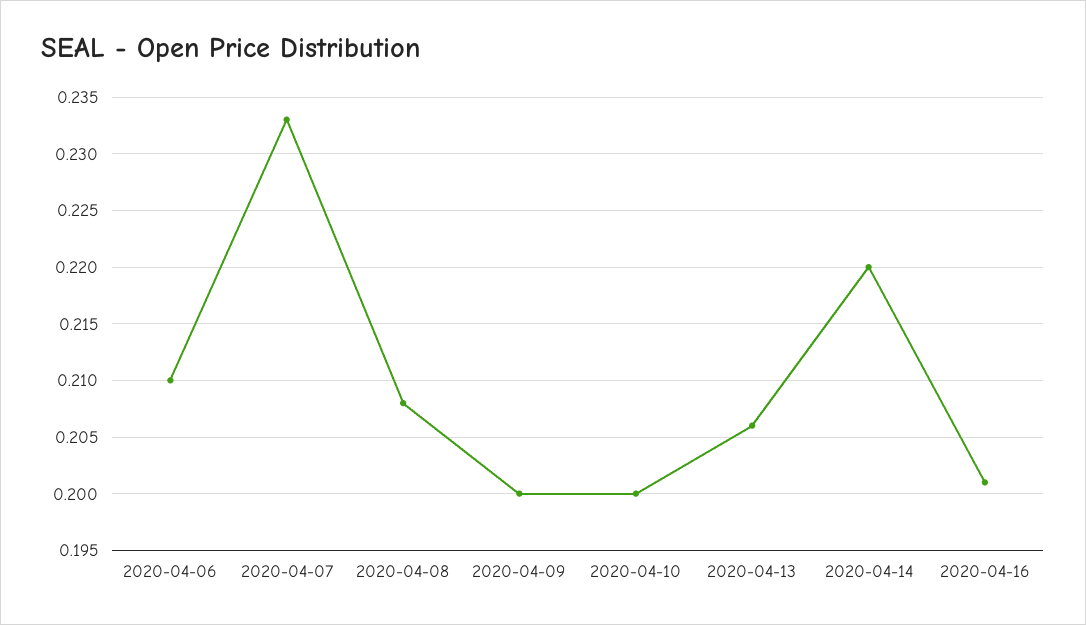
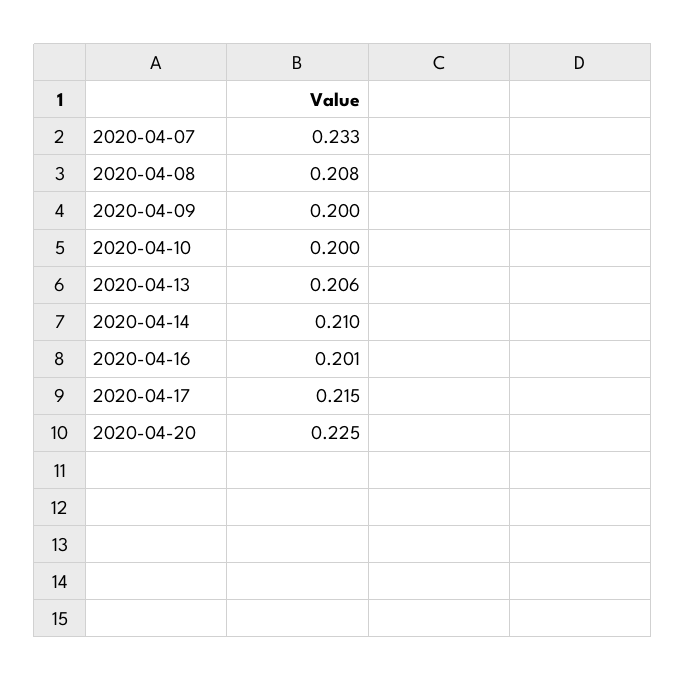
2020-04-06: 0.21 -> none
2020-04-14: 0.22 -> 0.21
2020-04-17: none -> 0.215
2020-04-20: none -> 0.225

